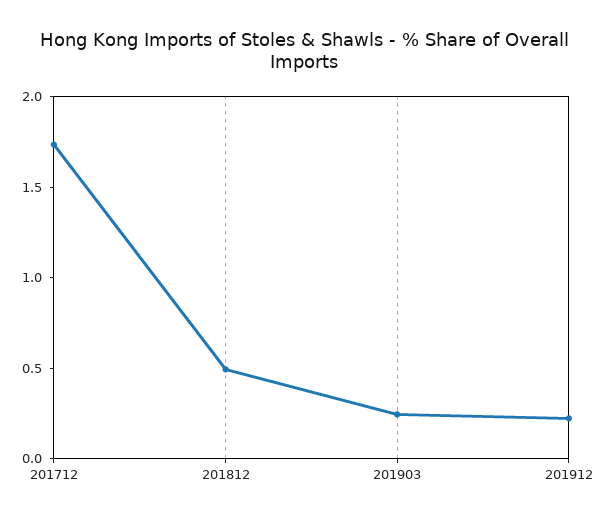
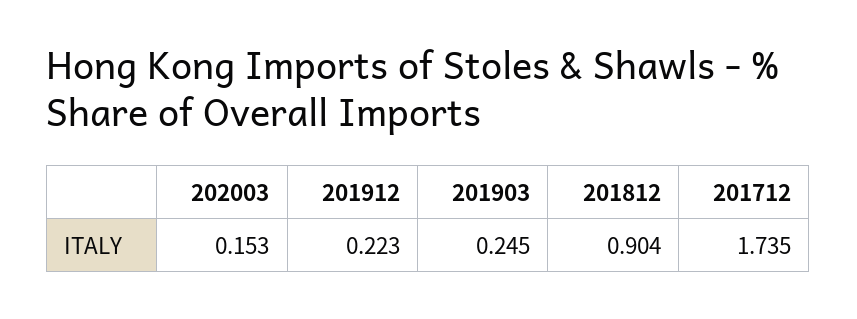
201812: 0.5 -> 0.904
202003: none -> 0.153

